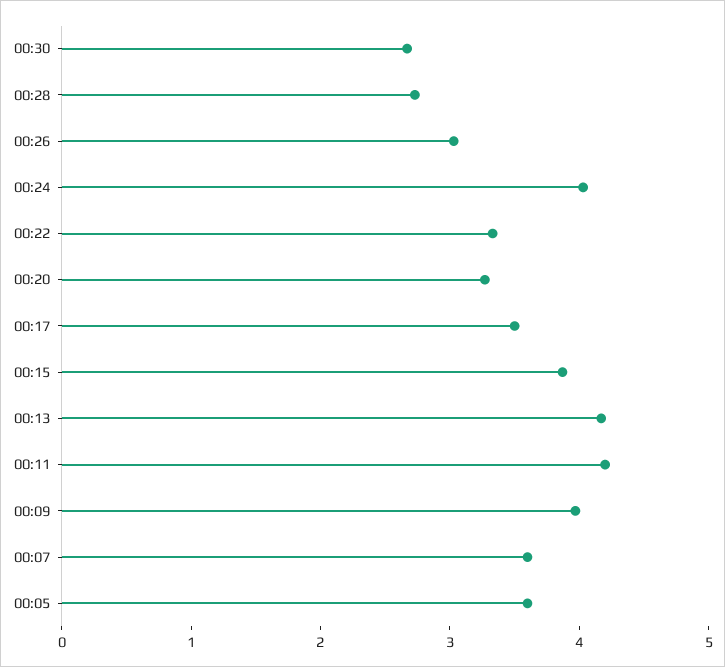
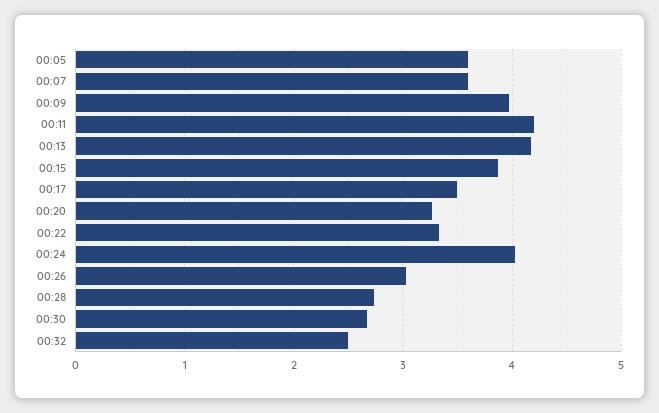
00:32: none -> 2.5

